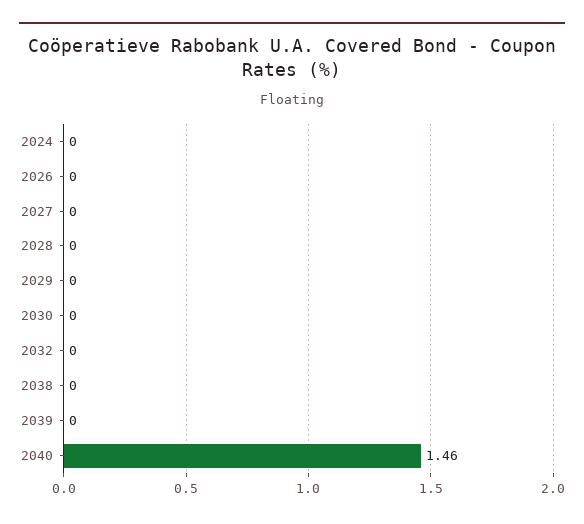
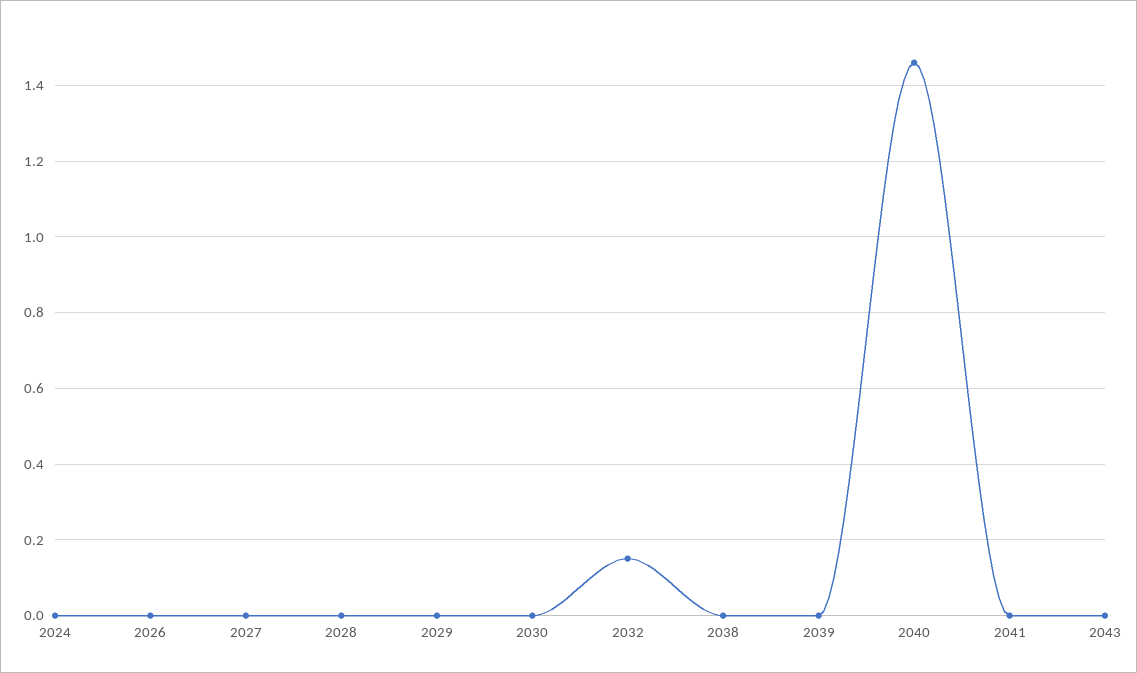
2032: 0 -> 0.15
2041: none -> 0
2043: none -> 0

